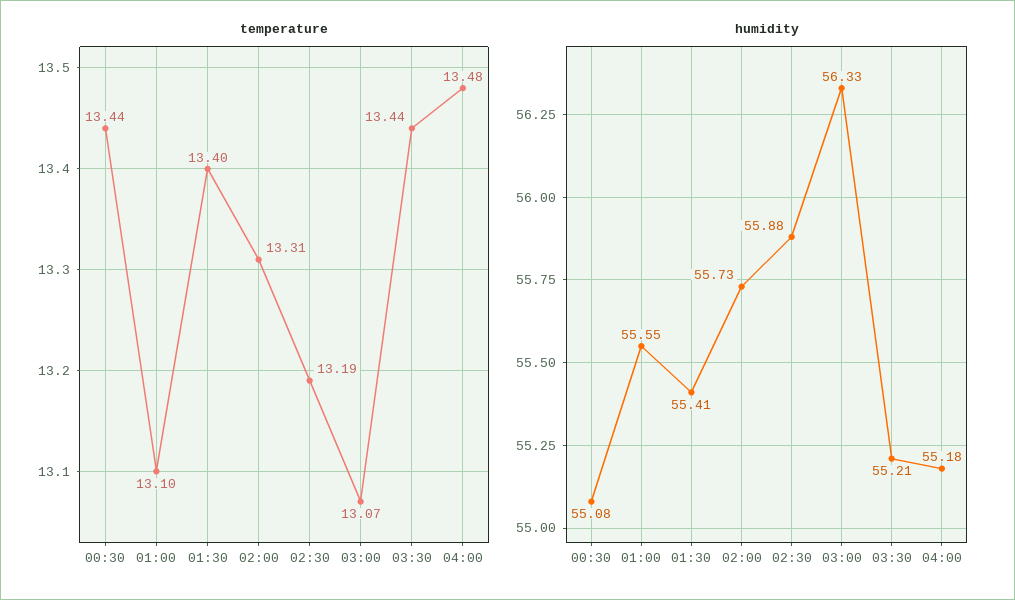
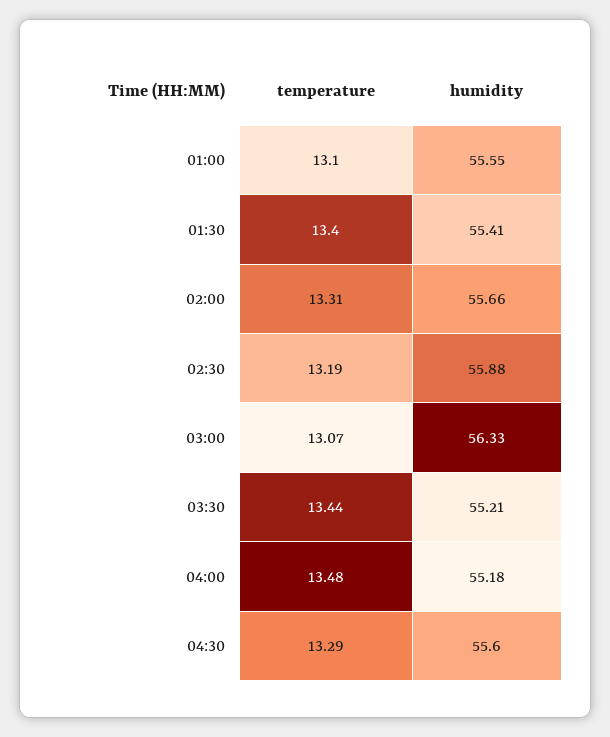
temperature, 00:30: 13.44 -> none
humidity, 00:30: 55.08 -> none
humidity, 02:00: 55.73 -> 55.66
temperature, 04:30: none -> 13.29
humidity, 04:30: none -> 55.6

